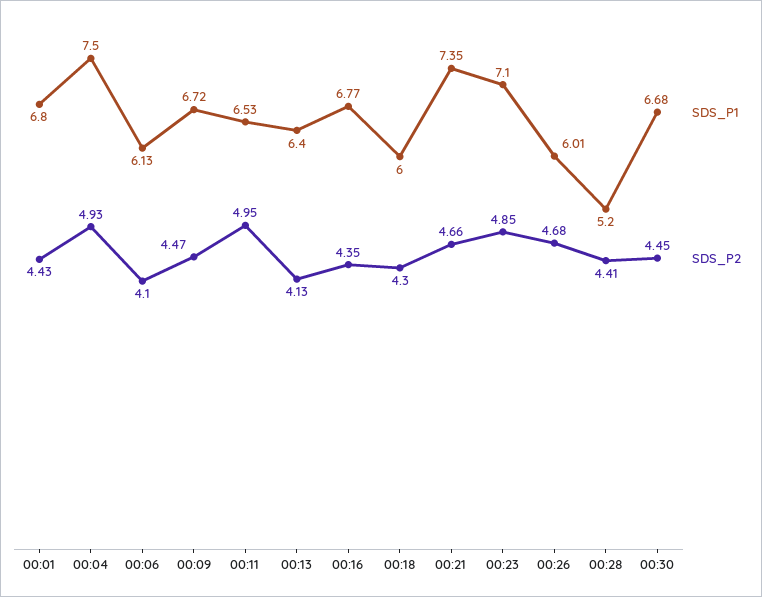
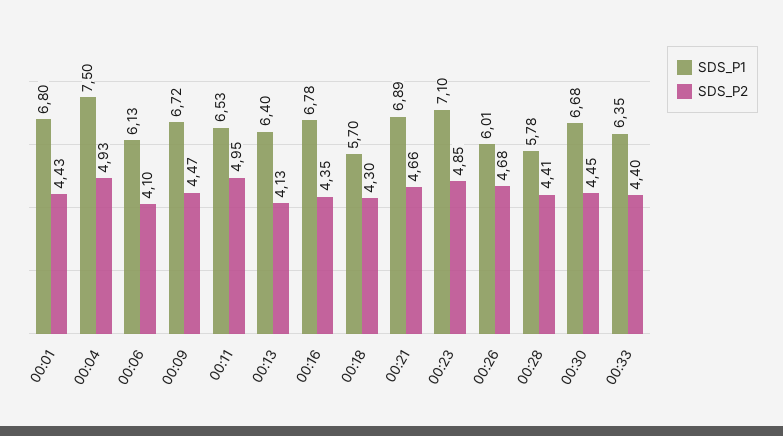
SDS_P1, 00:16: 6.77 -> 6.78
SDS_P1, 00:18: 6 -> 5.7
SDS_P1, 00:21: 7.35 -> 6.89
SDS_P1, 00:28: 5.2 -> 5.78
SDS_P1, 00:33: none -> 6.35
SDS_P2, 00:33: none -> 4.4

